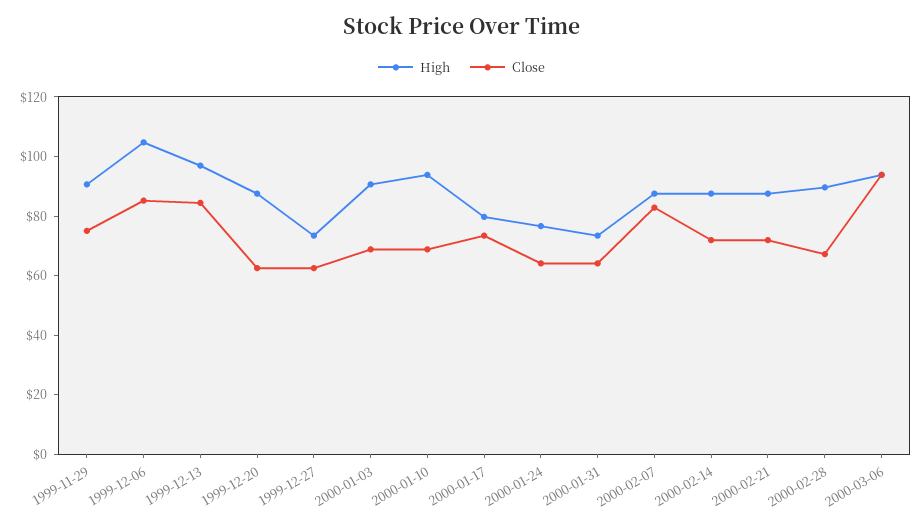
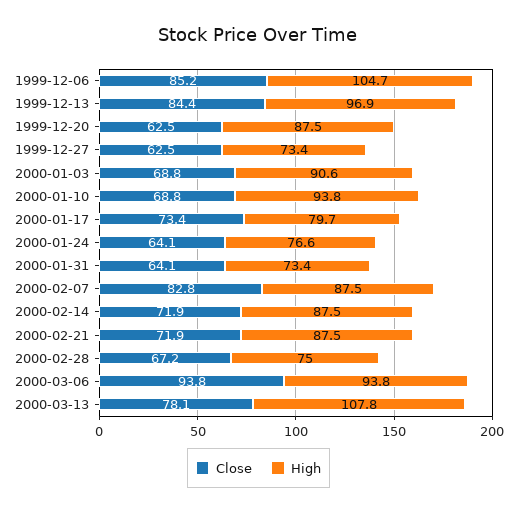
High, 1999-11-29: 90 -> none
Close, 1999-11-29: 75 -> none
High, 2000-02-28: 90 -> 75
Close, 2000-03-13: none -> 78.1
High, 2000-03-13: none -> 107.8

